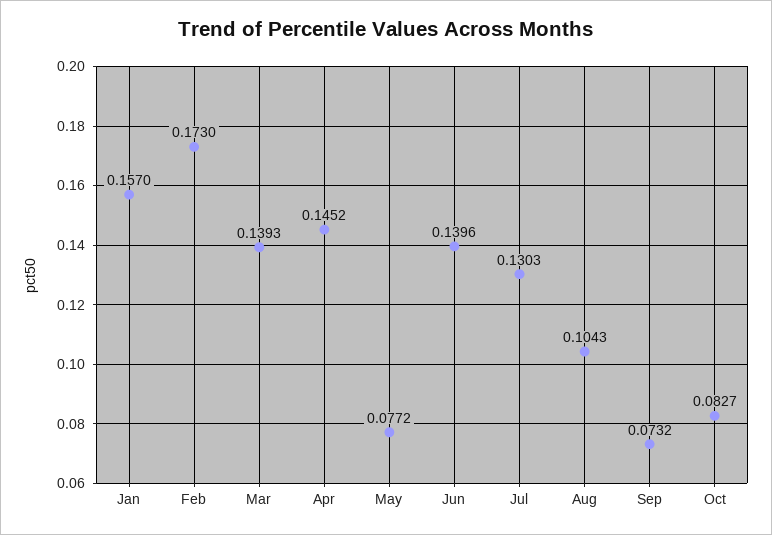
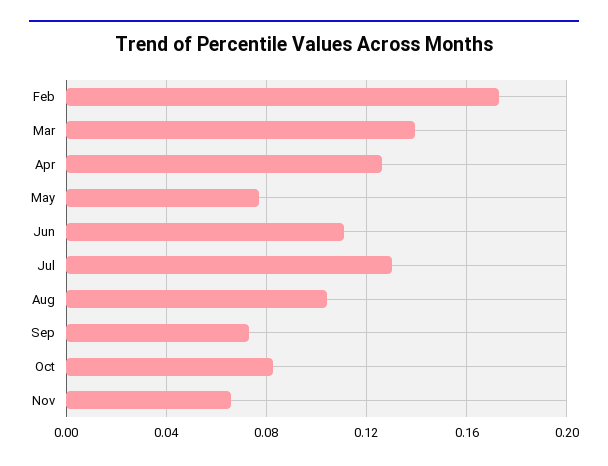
Jan: 0.157 -> none
Apr: 0.1452 -> 0.125
Jun: 0.1396 -> 0.11
Nov: none -> 0.065

